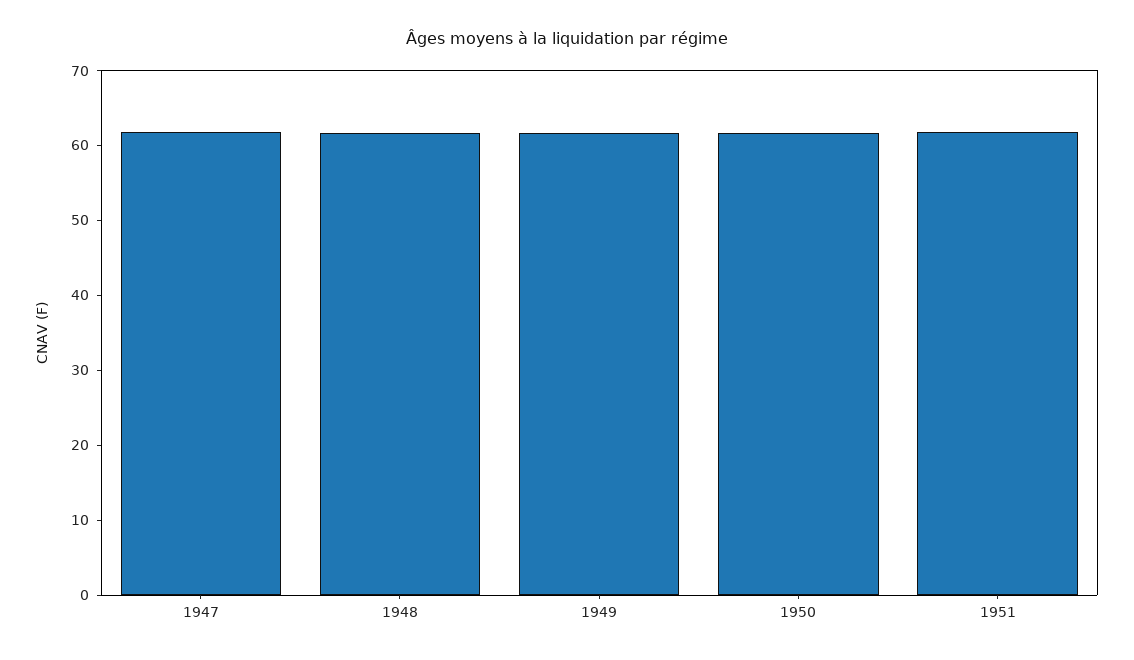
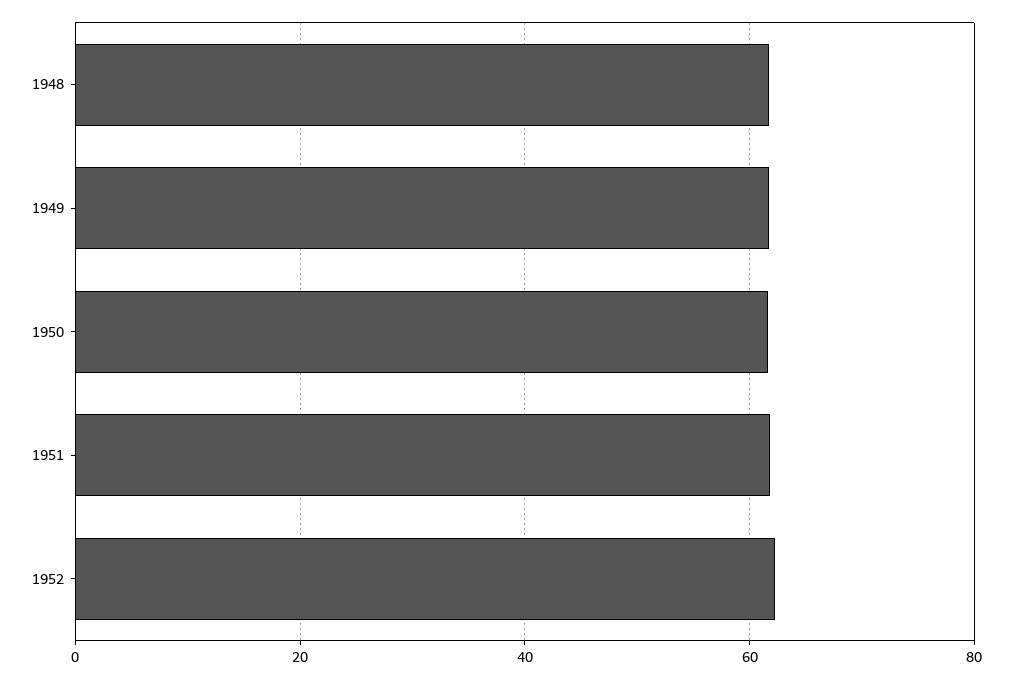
1947: 62 -> none
1952: none -> 62

